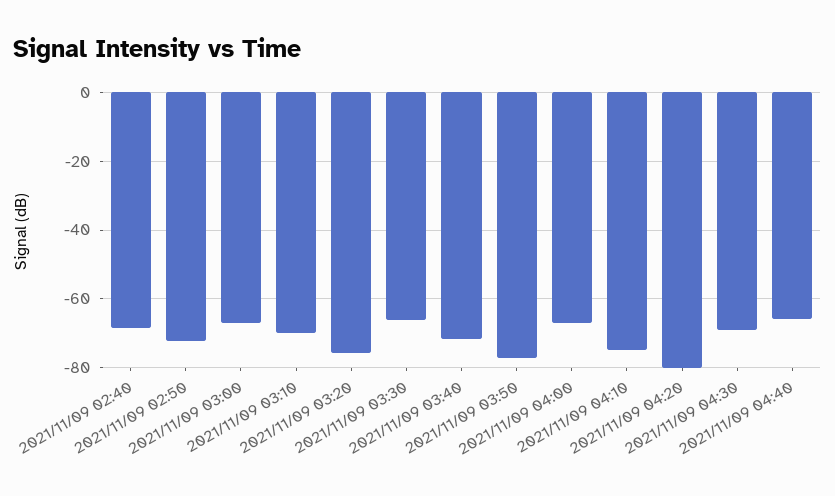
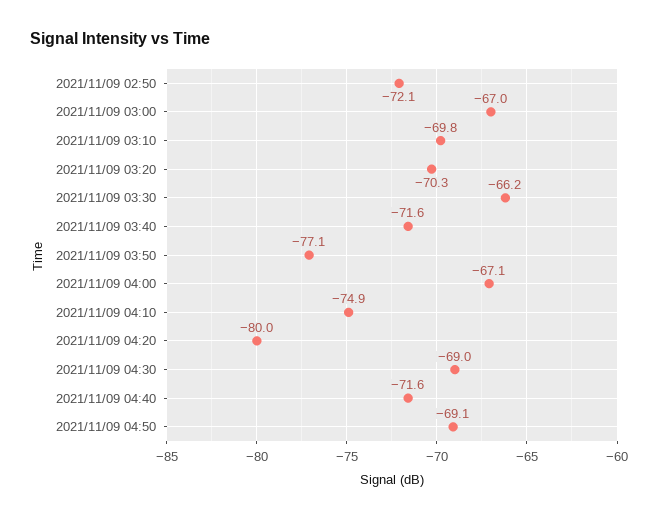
2021/11/09 02:40: -68 -> none
2021/11/09 03:20: -76 -> -70.3
2021/11/09 04:40: -66 -> -71.6
2021/11/09 04:50: none -> -69.1

